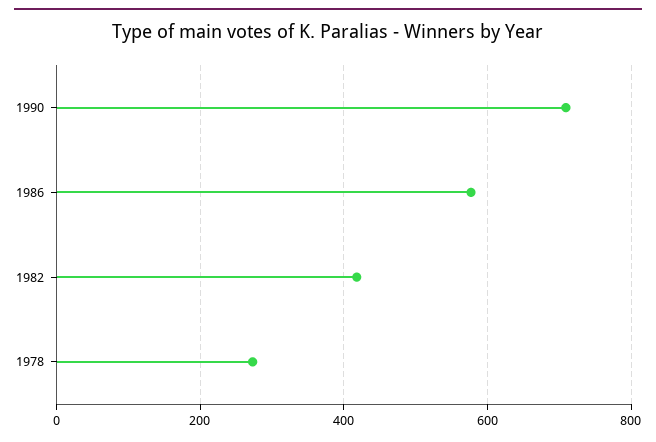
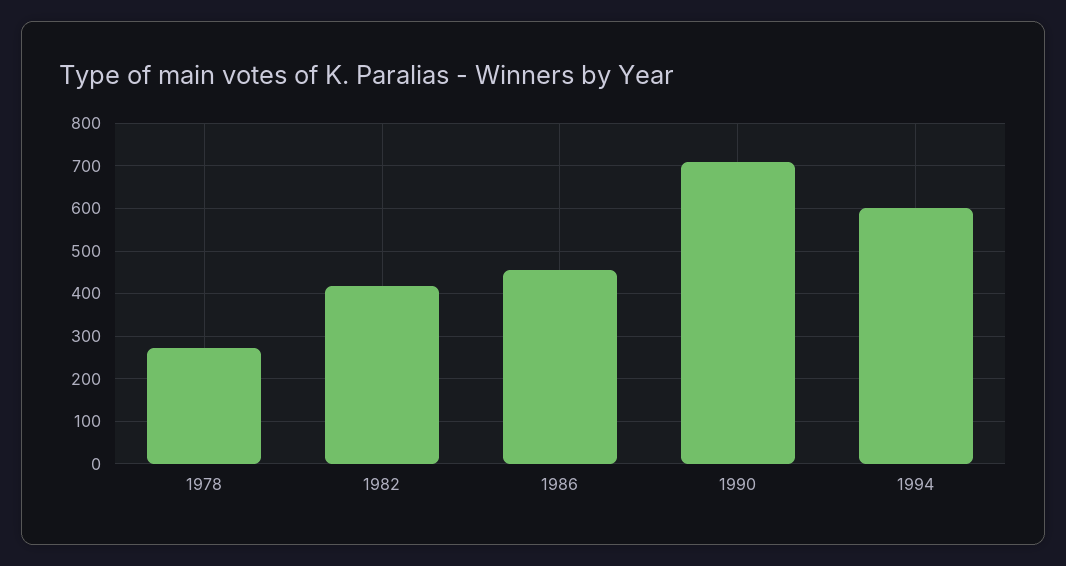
1986: 580 -> 460
1994: none -> 600

